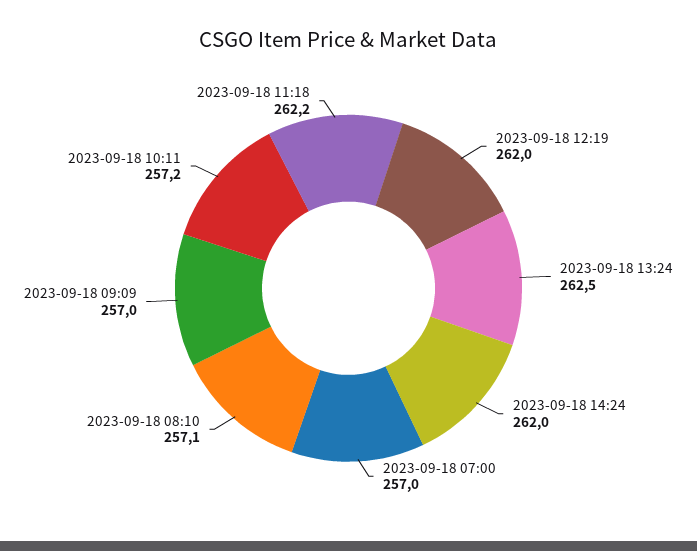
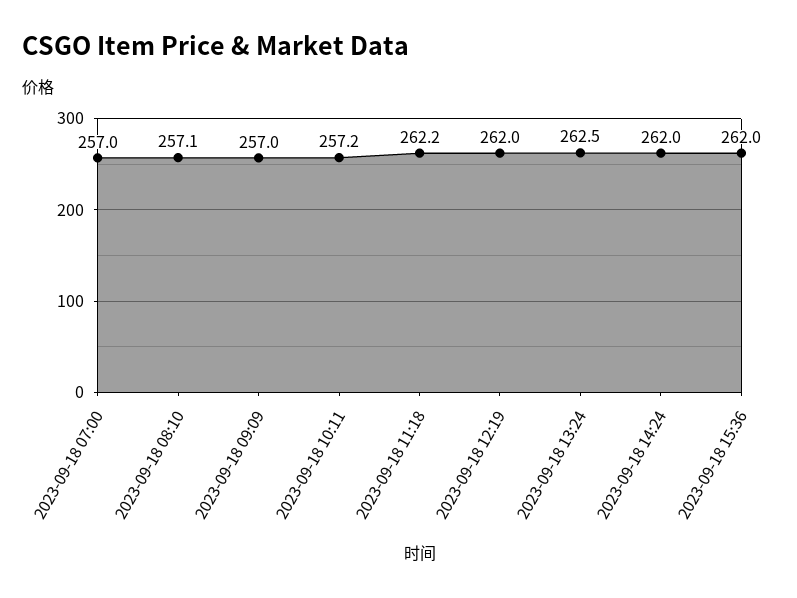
2023-09-18 15:36: none -> 262

